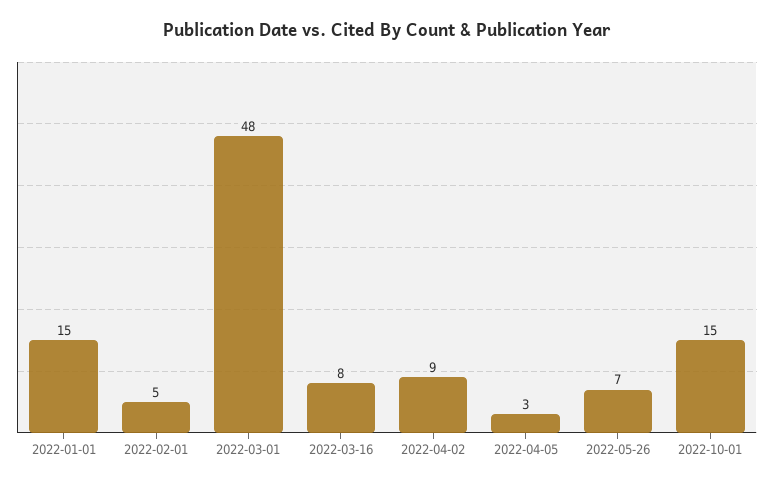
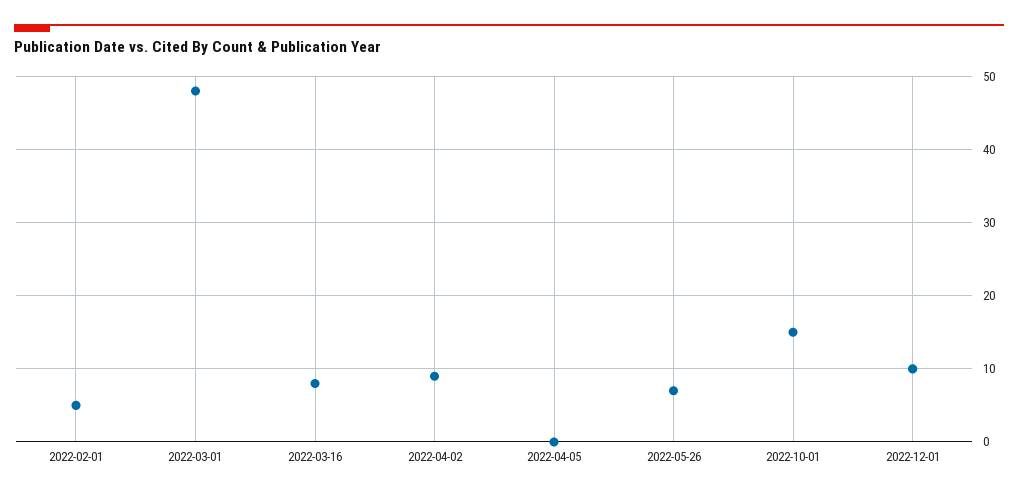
2022-01-01: 15 -> none
2022-04-05: 3 -> 0
2022-12-01: none -> 10

